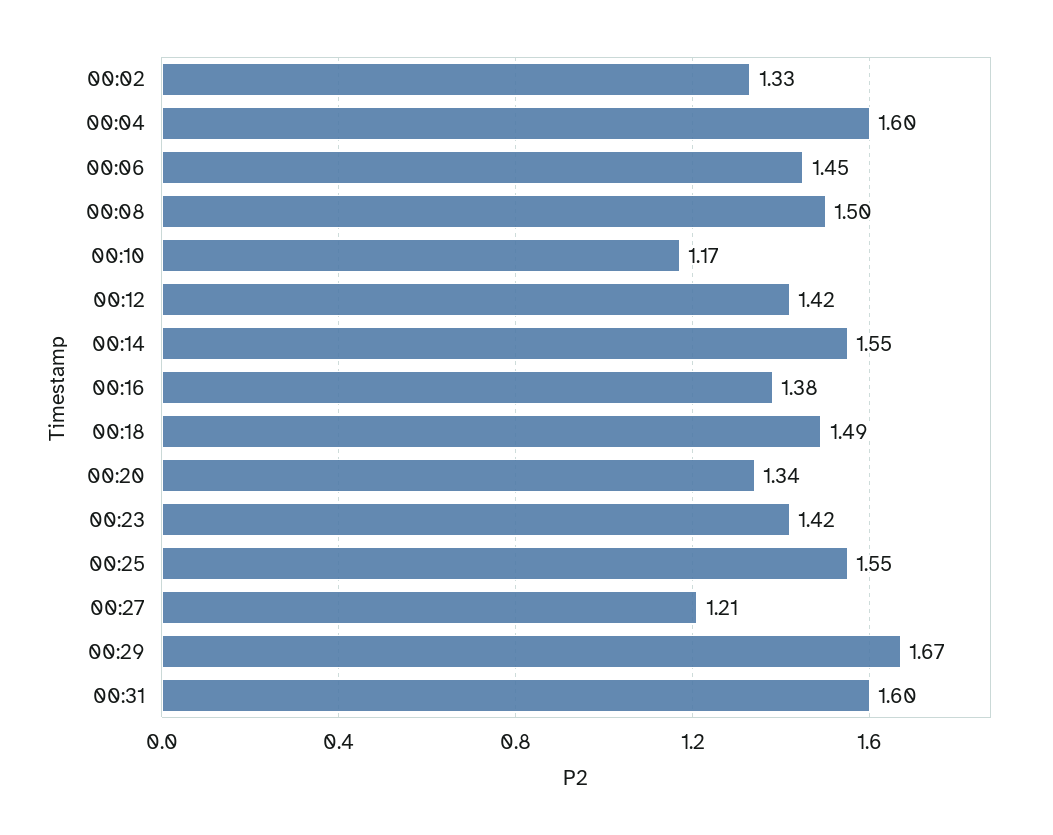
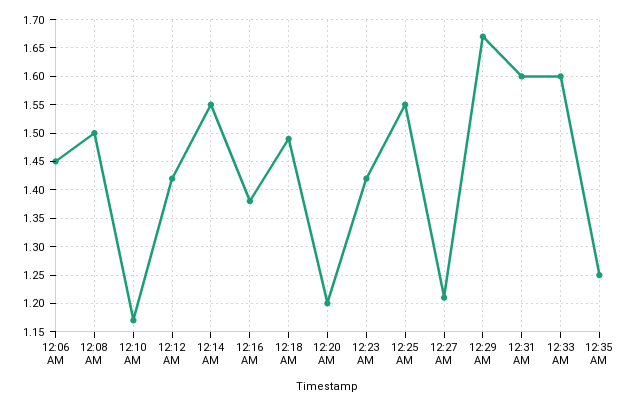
00:02: 1.33 -> none
00:04: 1.6 -> none
00:20: 1.34 -> 1.2
12:33 AM: none -> 1.6
12:35 AM: none -> 1.25

